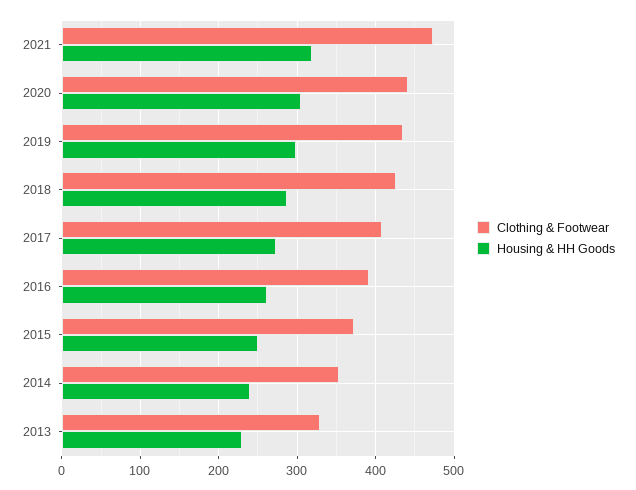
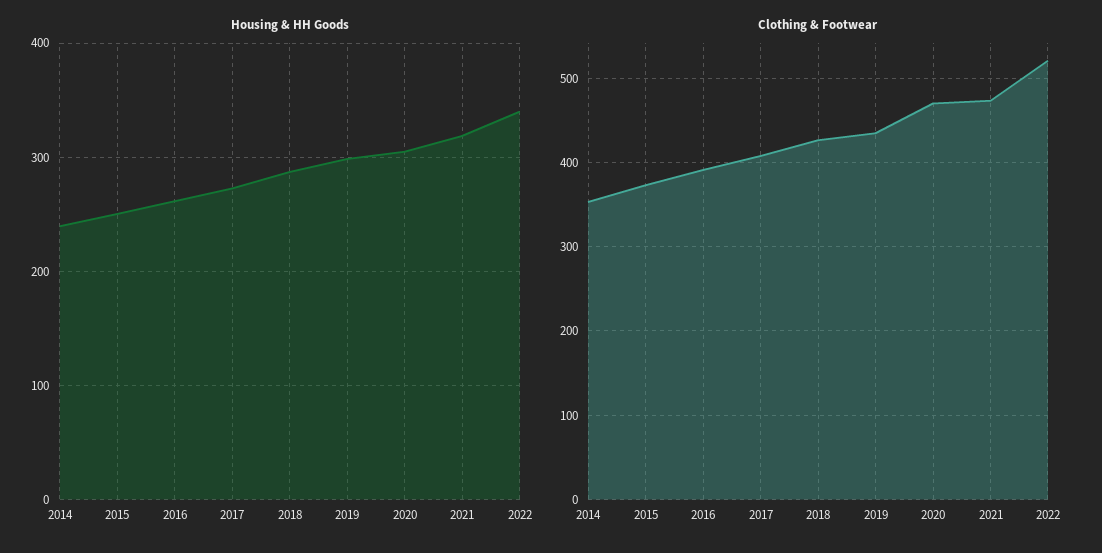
Clothing & Footwear, 2020: 440 -> 470
Clothing & Footwear, 2013: 330 -> none
Housing & HH Goods, 2013: 230 -> none
Housing & HH Goods, 2022: none -> 340
Clothing & Footwear, 2022: none -> 520

